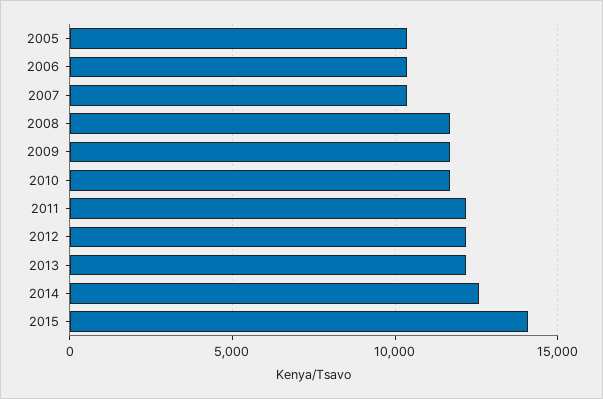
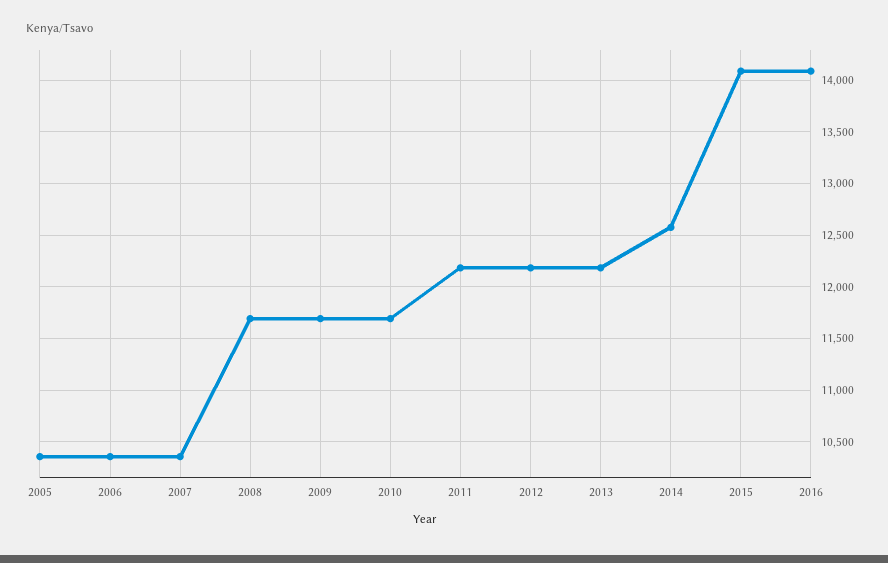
2016: none -> 14100

